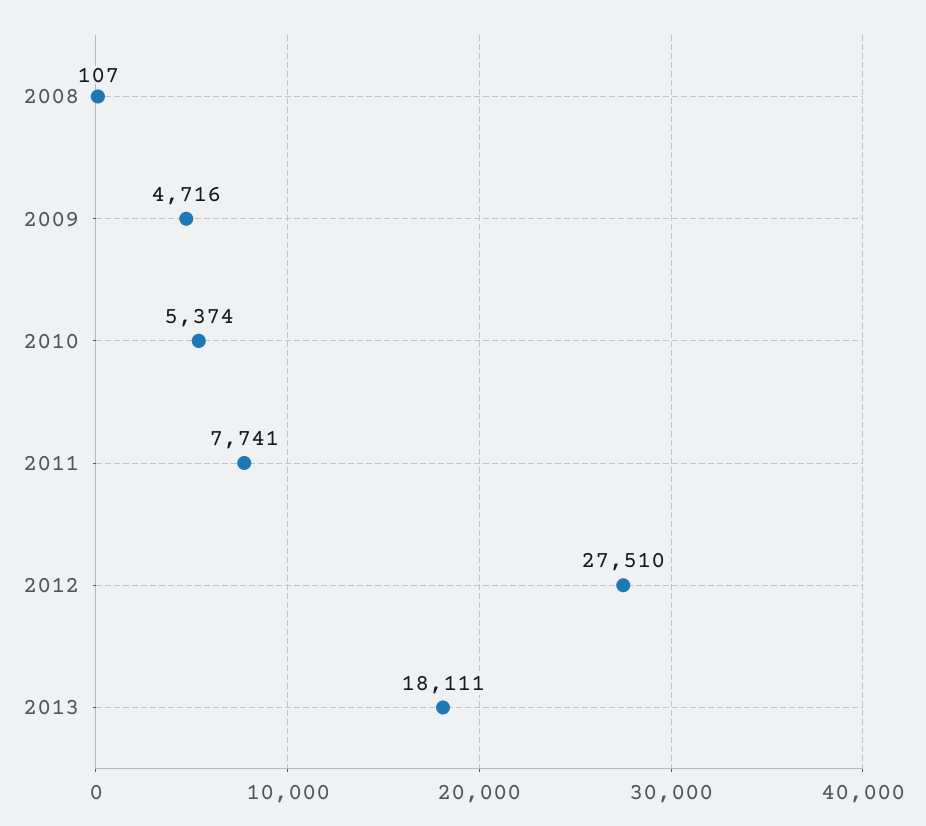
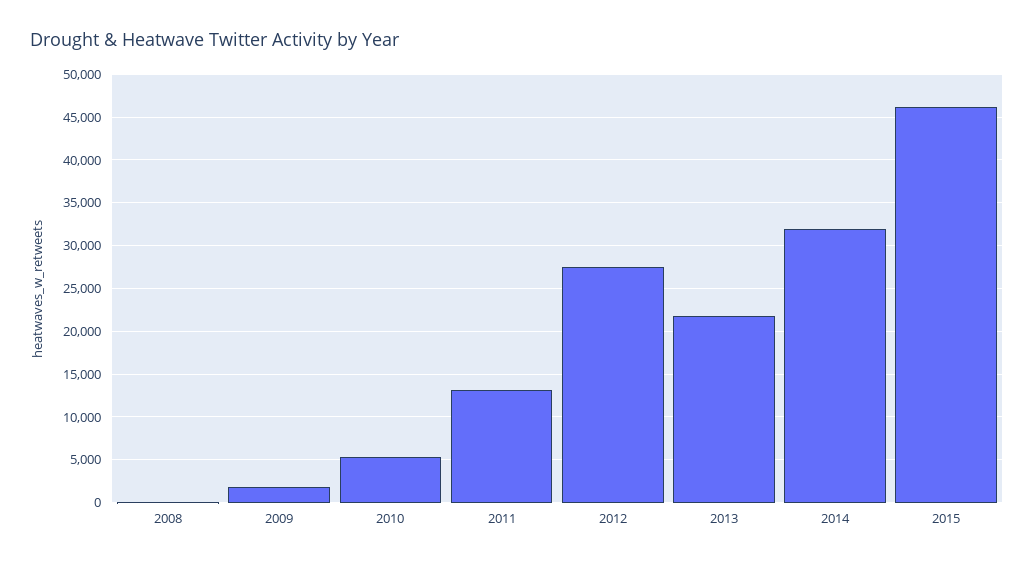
2009: 4716 -> 2000
2011: 7741 -> 13000
2013: 18111 -> 22000
2014: none -> 32000
2015: none -> 46000

